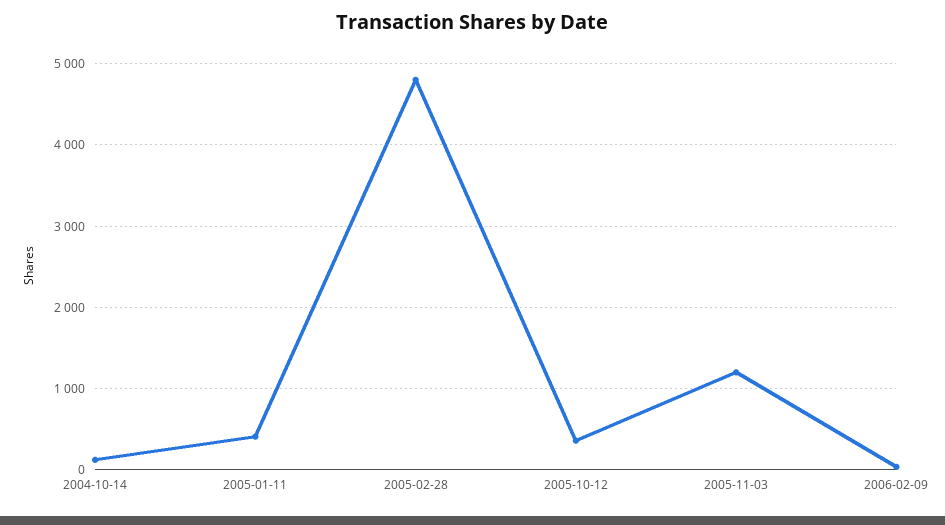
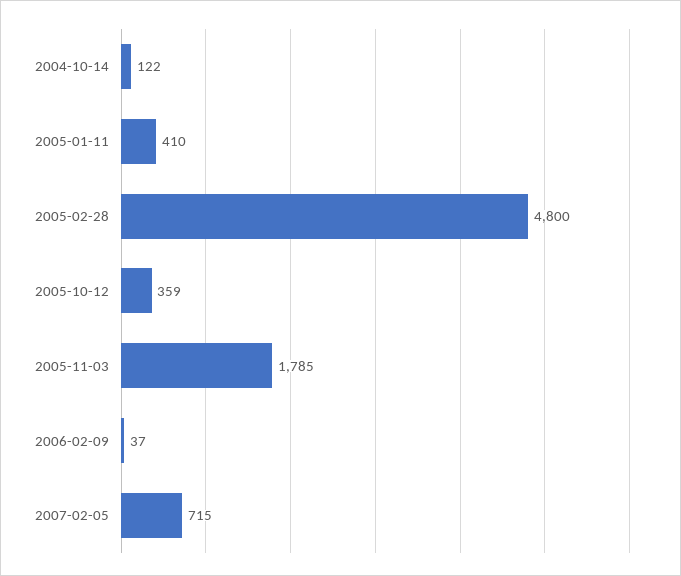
2005-11-03: 1200 -> 1785
2007-02-05: none -> 715

